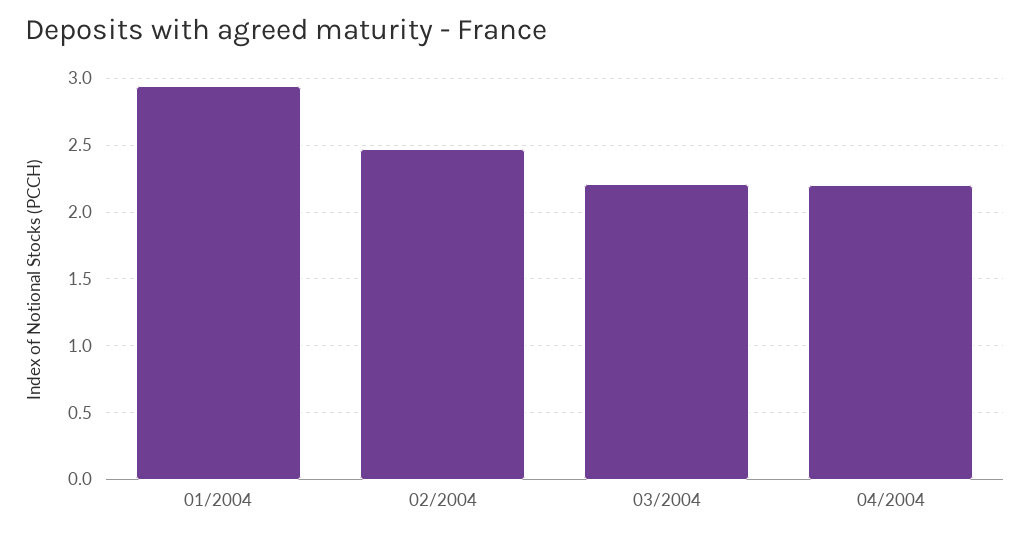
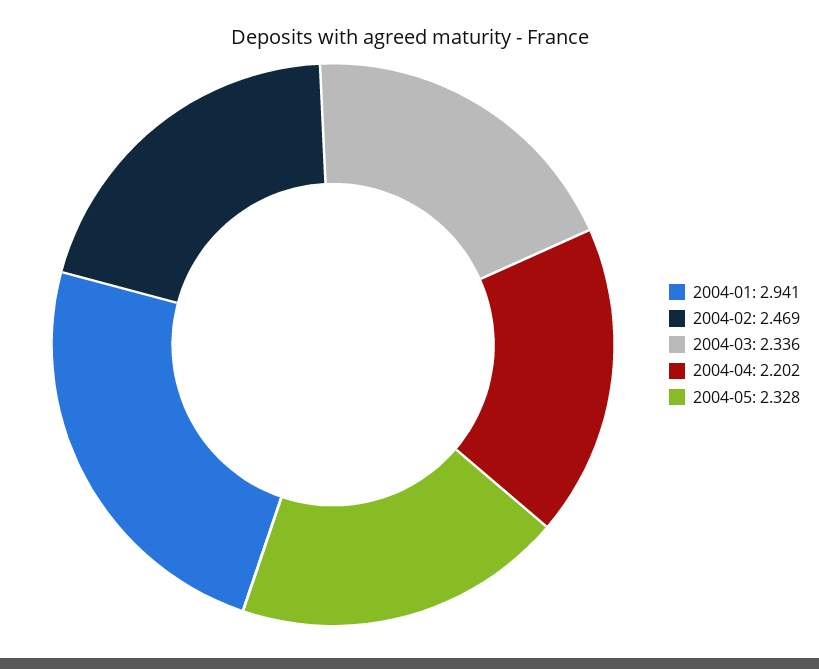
03/2004: 2.2 -> 2.336
2004-05: none -> 2.328

